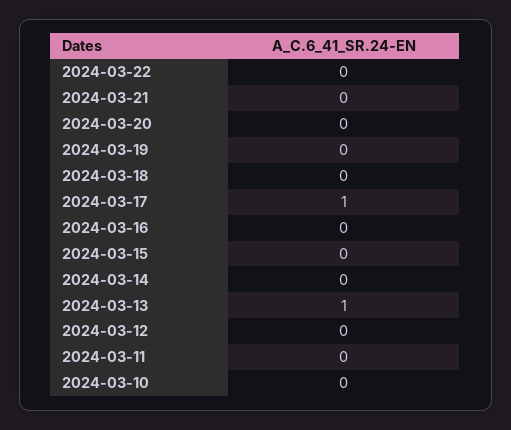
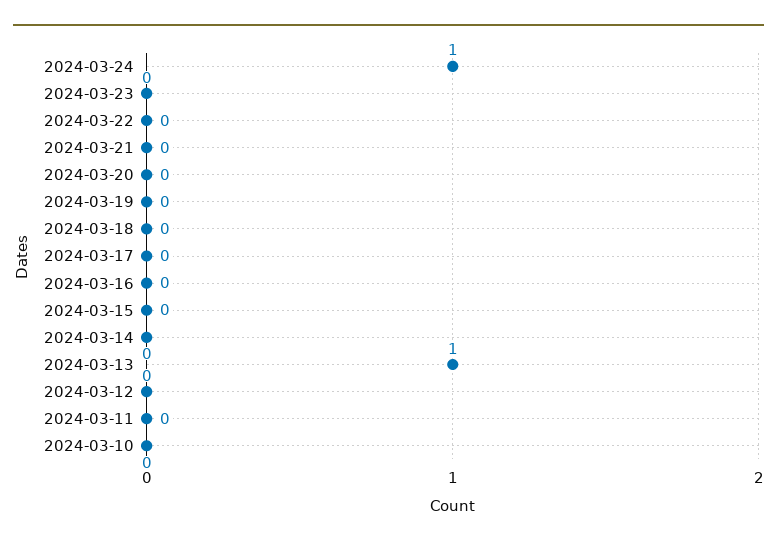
2024-03-17: 1 -> 0
2024-03-24: none -> 1
2024-03-23: none -> 0

